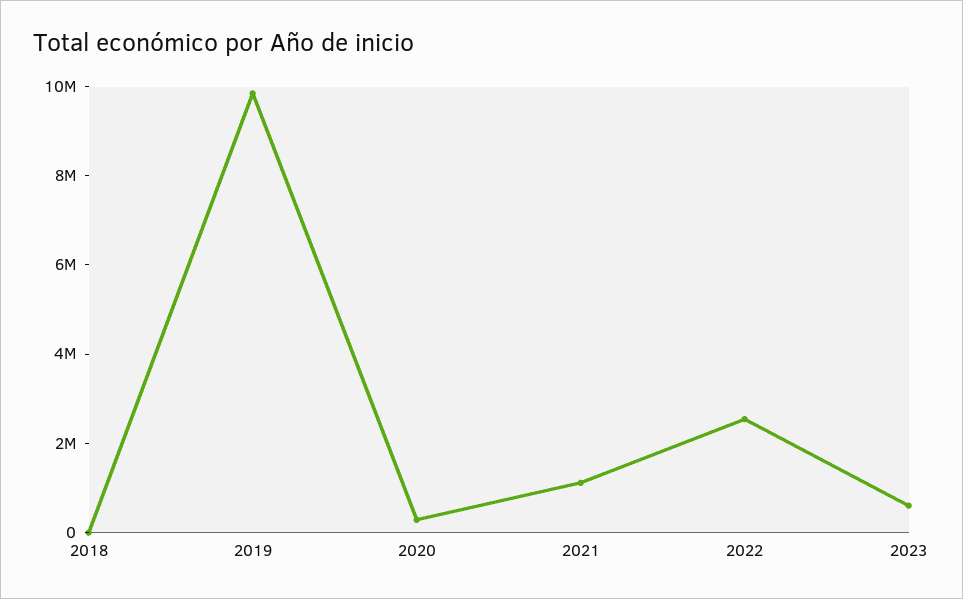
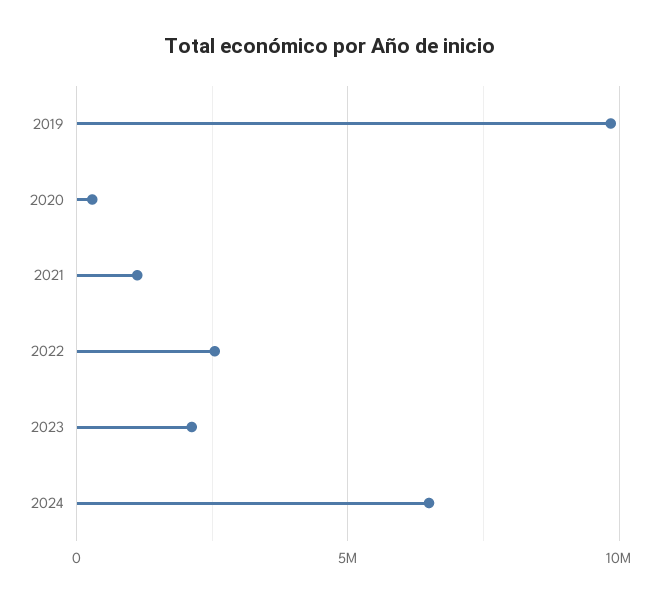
2018: 0 -> none
2023: 500000 -> 2000000
2024: none -> 6500000

